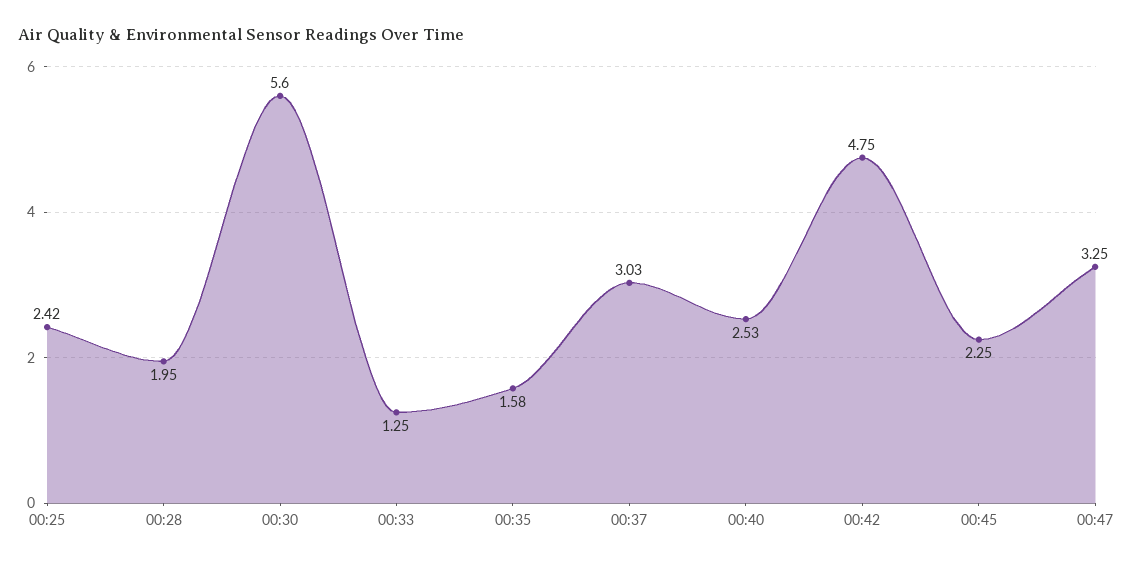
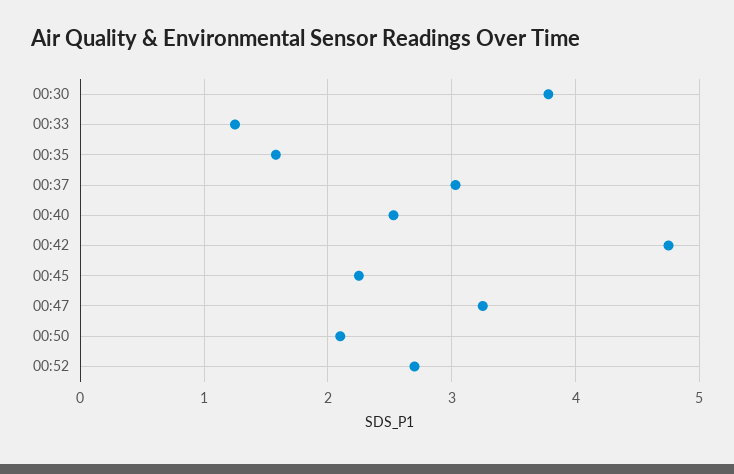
00:25: 2.42 -> none
00:28: 1.95 -> none
00:30: 5.6 -> 3.8
00:50: none -> 2.1
00:52: none -> 2.7

